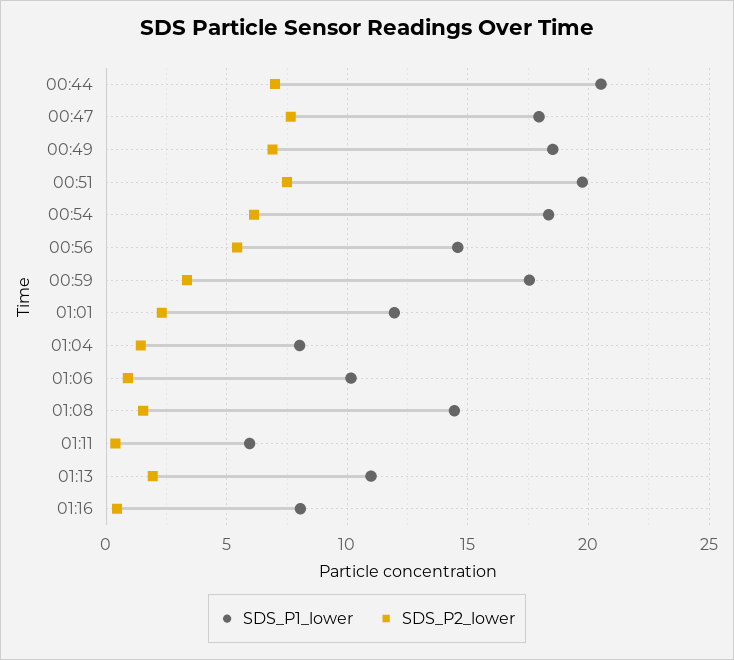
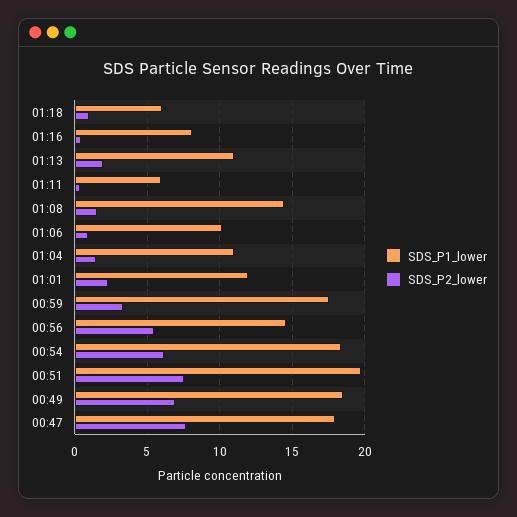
SDS_P1_lower, 00:44: 20.5 -> none
SDS_P2_lower, 00:44: 7 -> none
SDS_P1_lower, 01:04: 8 -> 11
SDS_P1_lower, 01:18: none -> 6
SDS_P2_lower, 01:18: none -> 1

